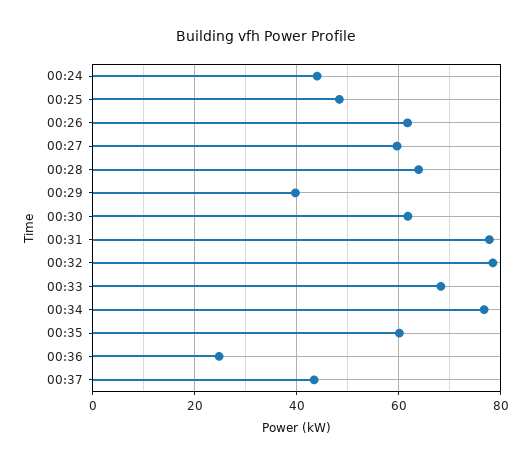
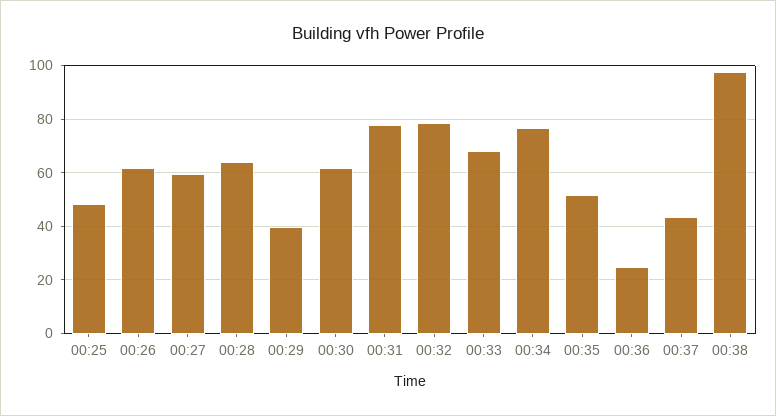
00:24: 44 -> none
00:35: 60 -> 52.5
00:38: none -> 97.5

